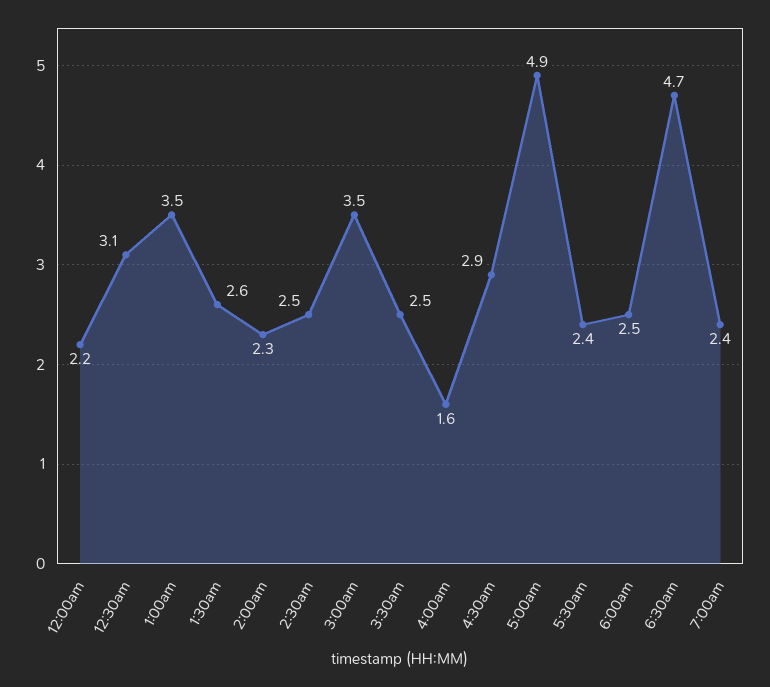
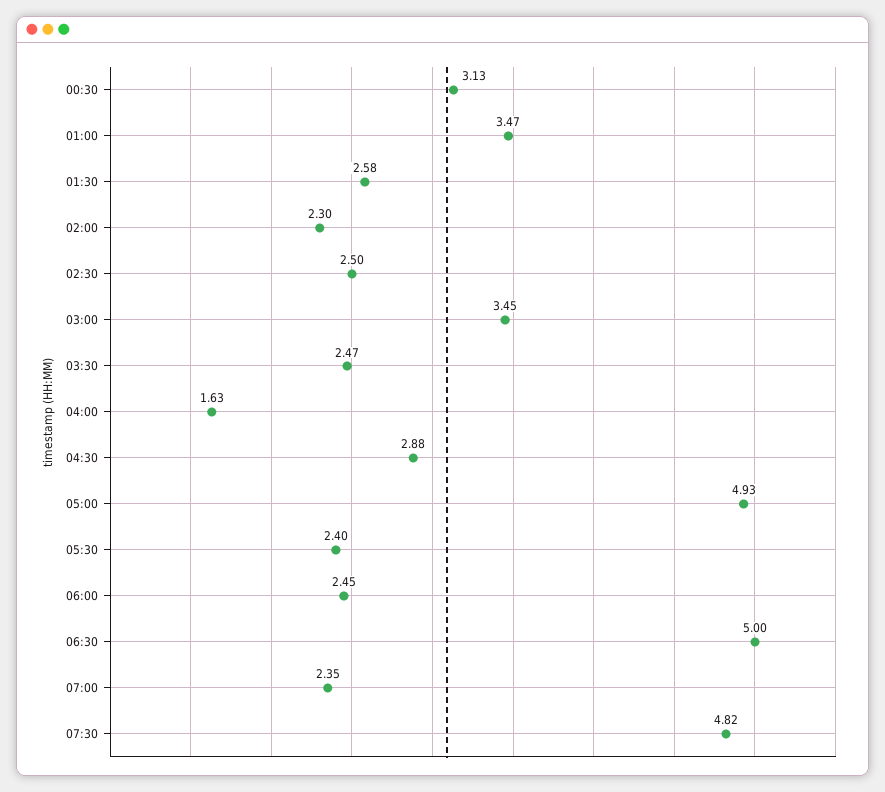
12:00am: 2.2 -> none
6:30am: 4.7 -> 5
07:30: none -> 4.82

